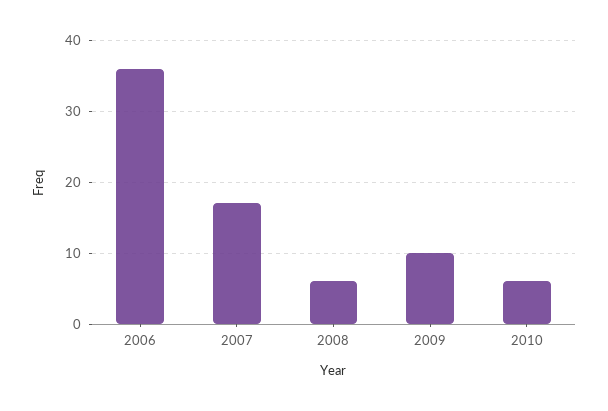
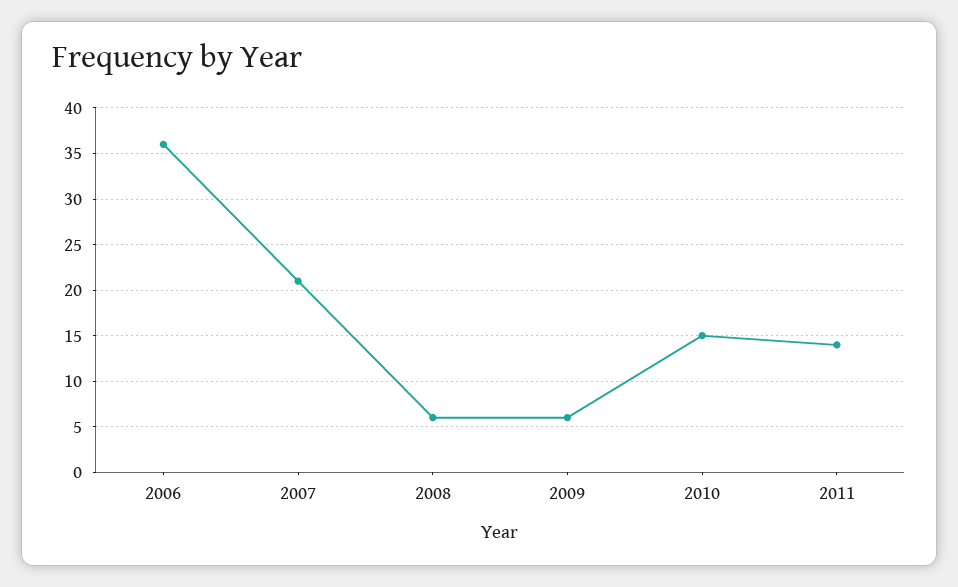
2007: 17 -> 21
2009: 10 -> 6
2010: 6 -> 15
2011: none -> 14

